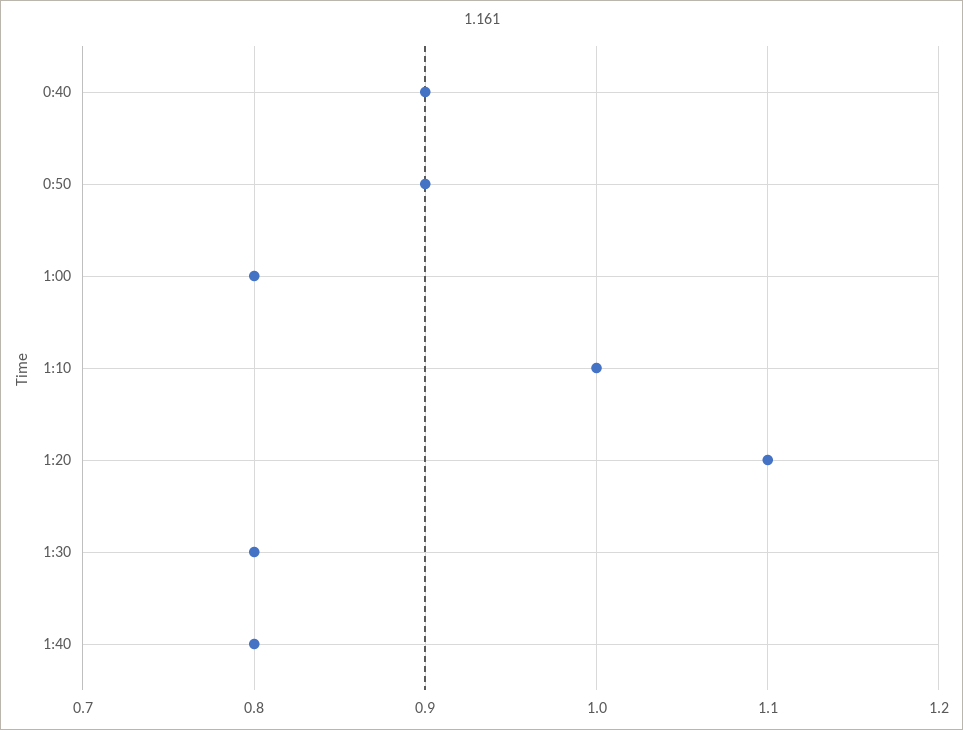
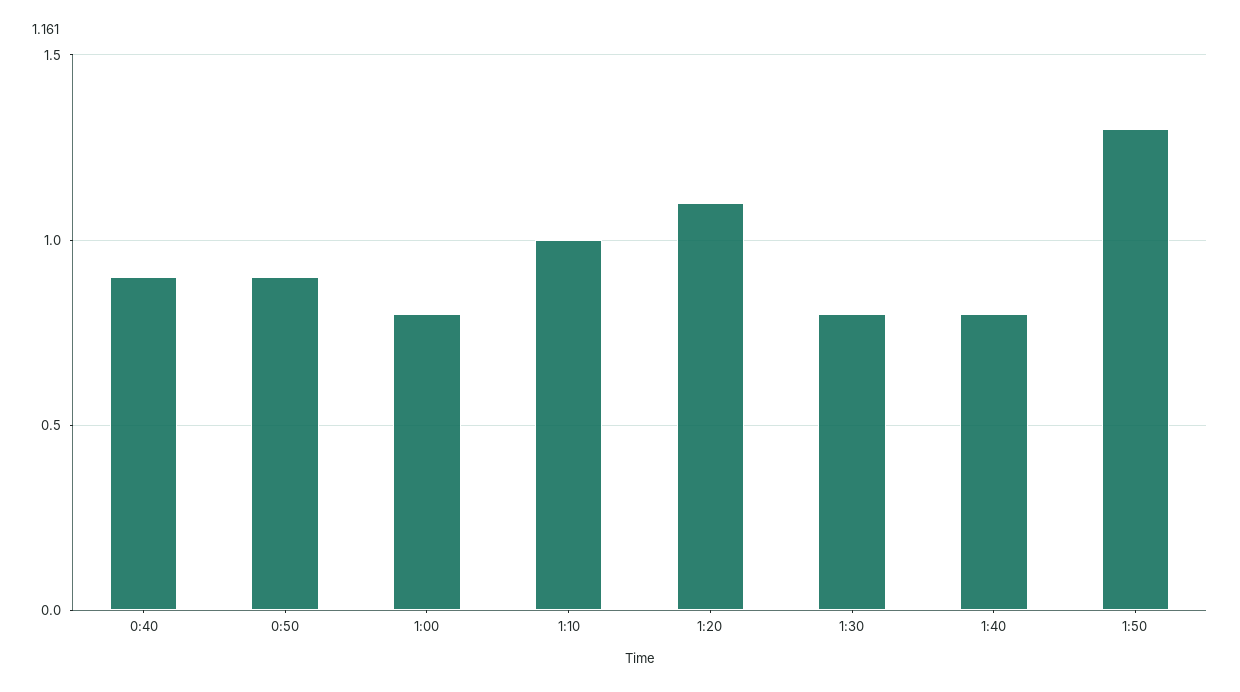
1:50: none -> 1.3

